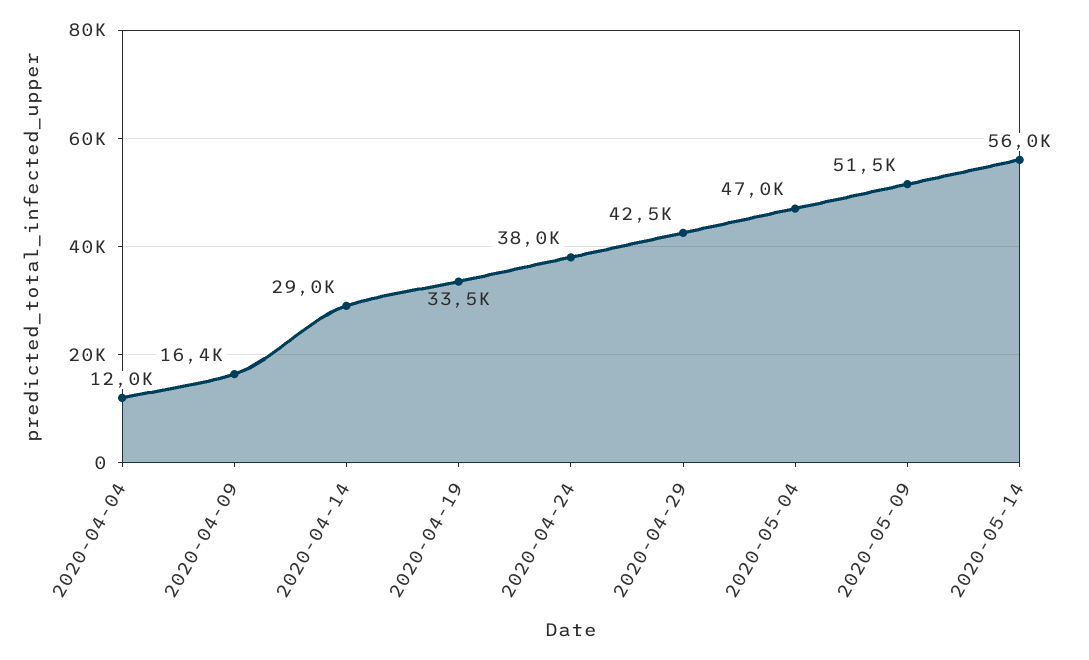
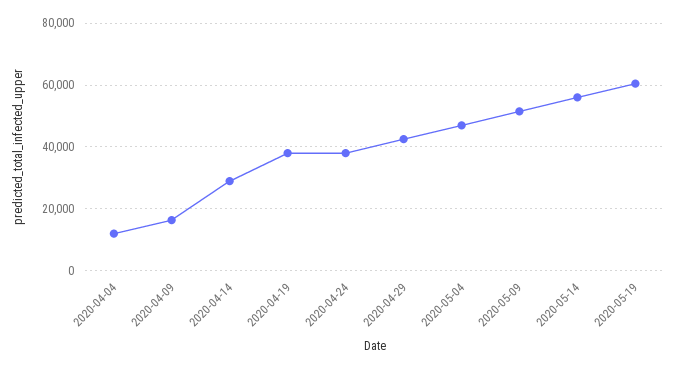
2020-04-19: 33500 -> 38000
2020-05-19: none -> 60000

